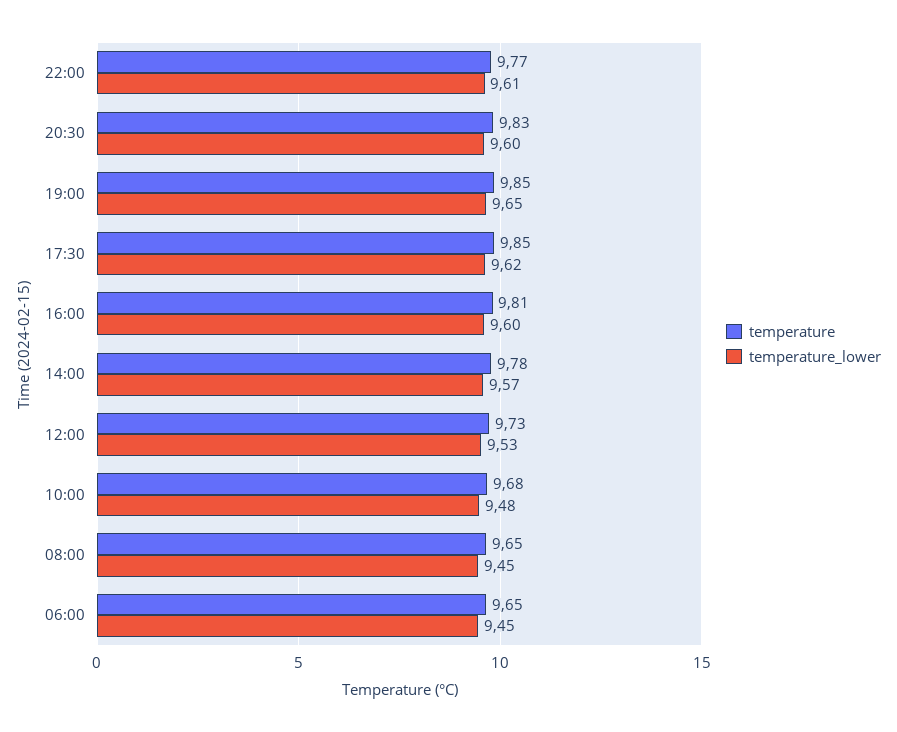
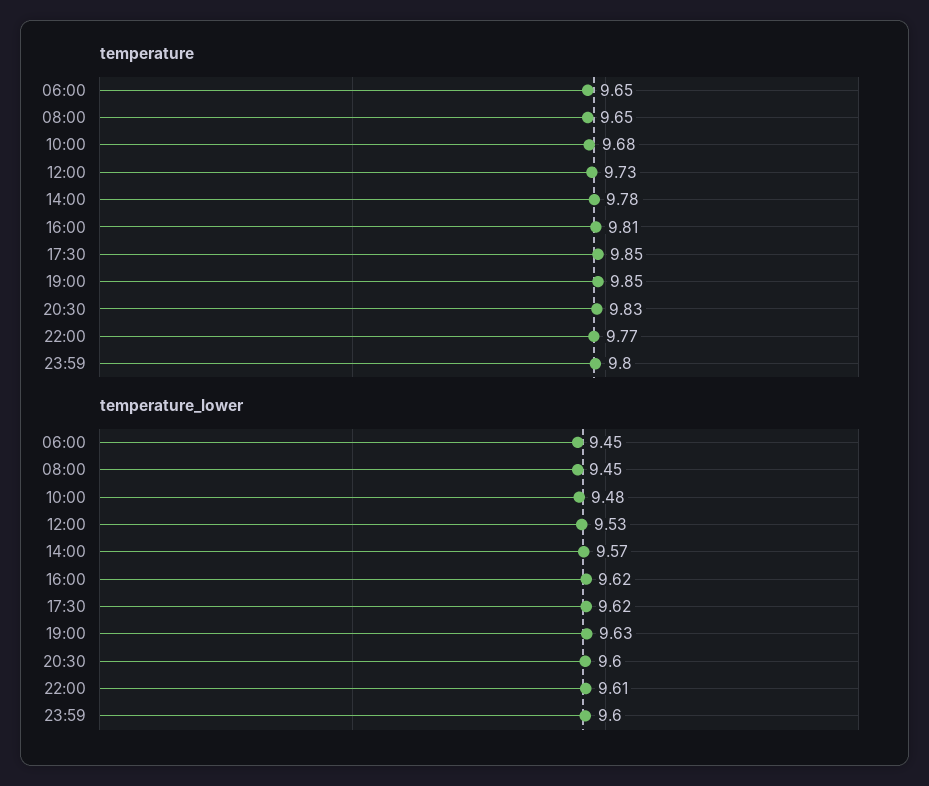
temperature_lower, 19:00: 9.65 -> 9.63
temperature_lower, 16:00: 9.6 -> 9.62
temperature, 23:59: none -> 9.8
temperature_lower, 23:59: none -> 9.6

